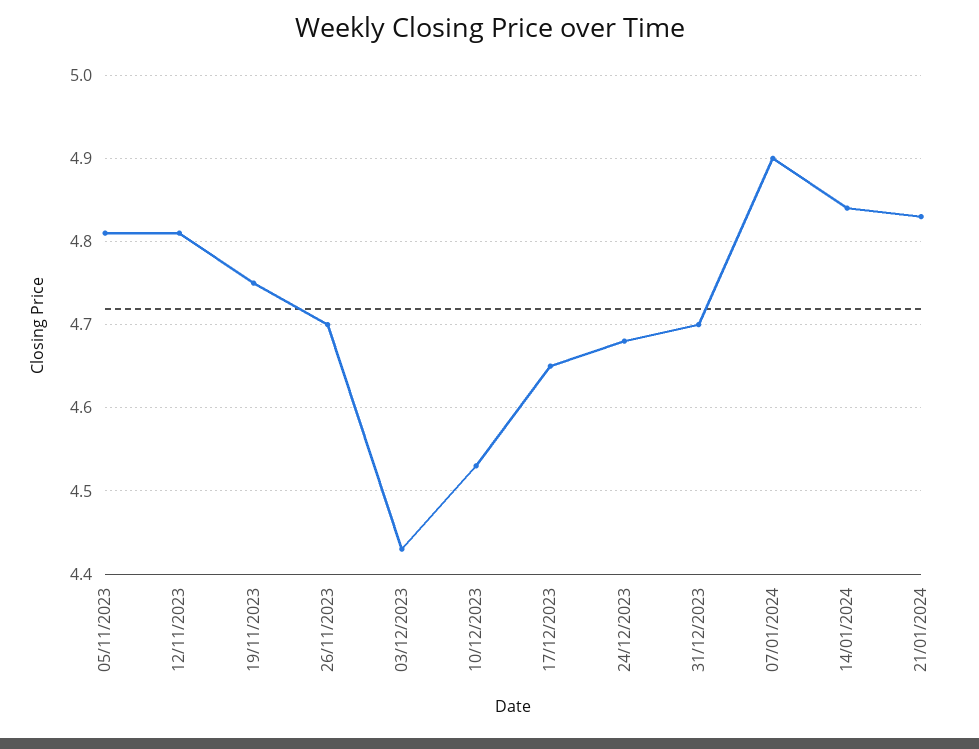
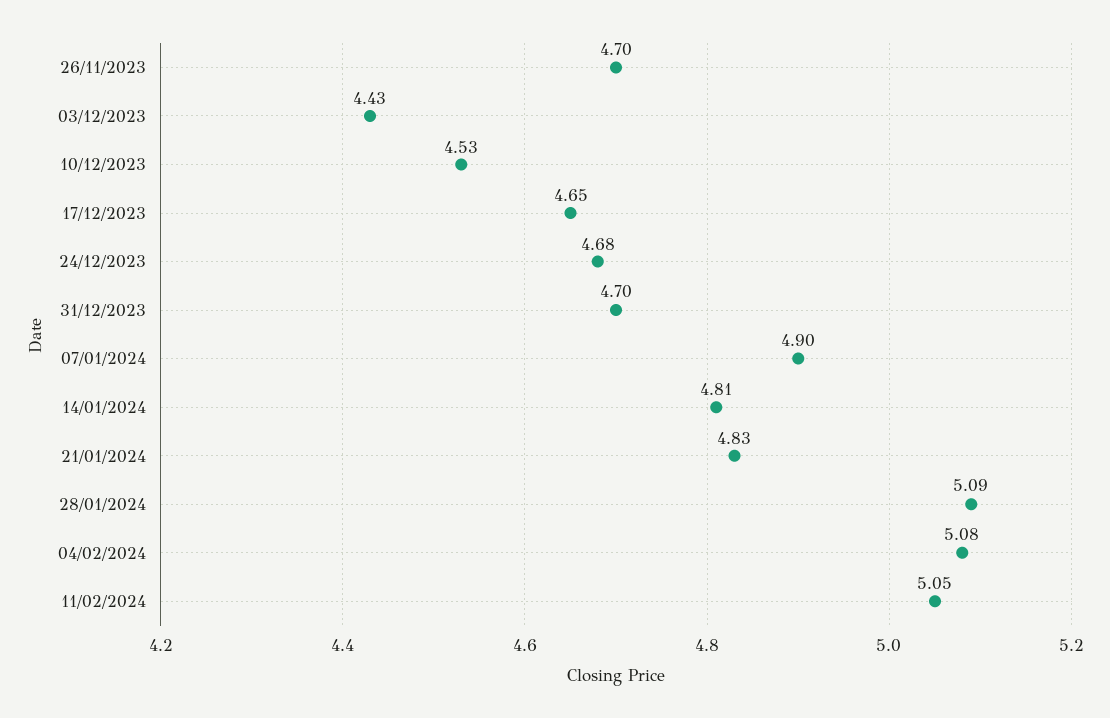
05/11/2023: 4.81 -> none
12/11/2023: 4.81 -> none
19/11/2023: 4.75 -> none
14/01/2024: 4.84 -> 4.81
28/01/2024: none -> 5.09
04/02/2024: none -> 5.08
11/02/2024: none -> 5.05

